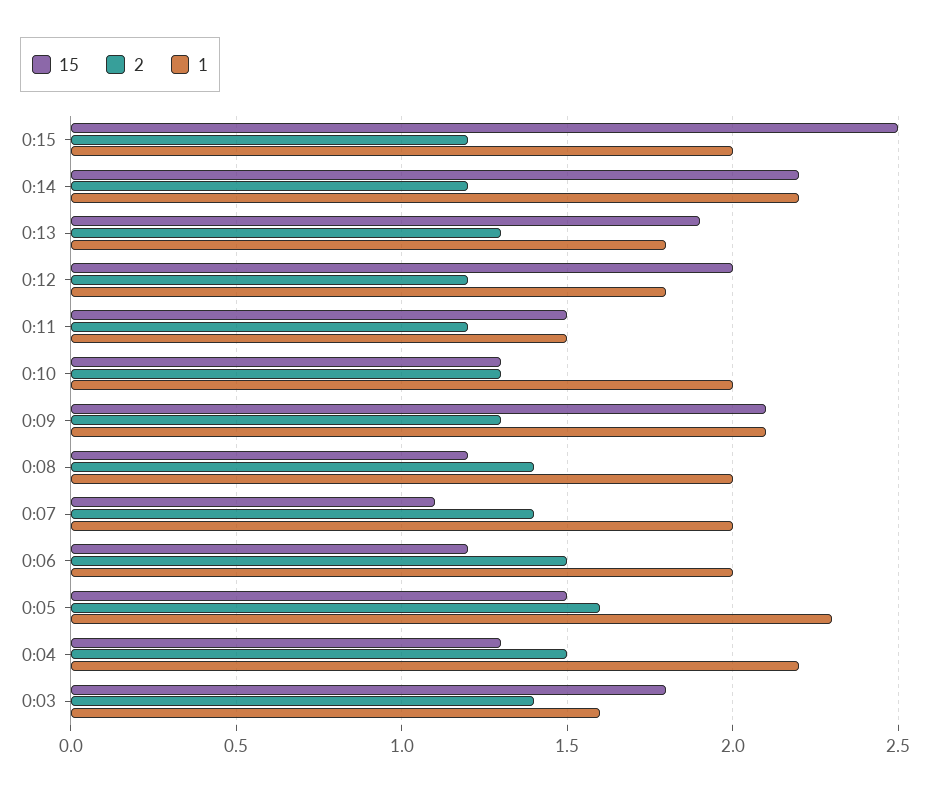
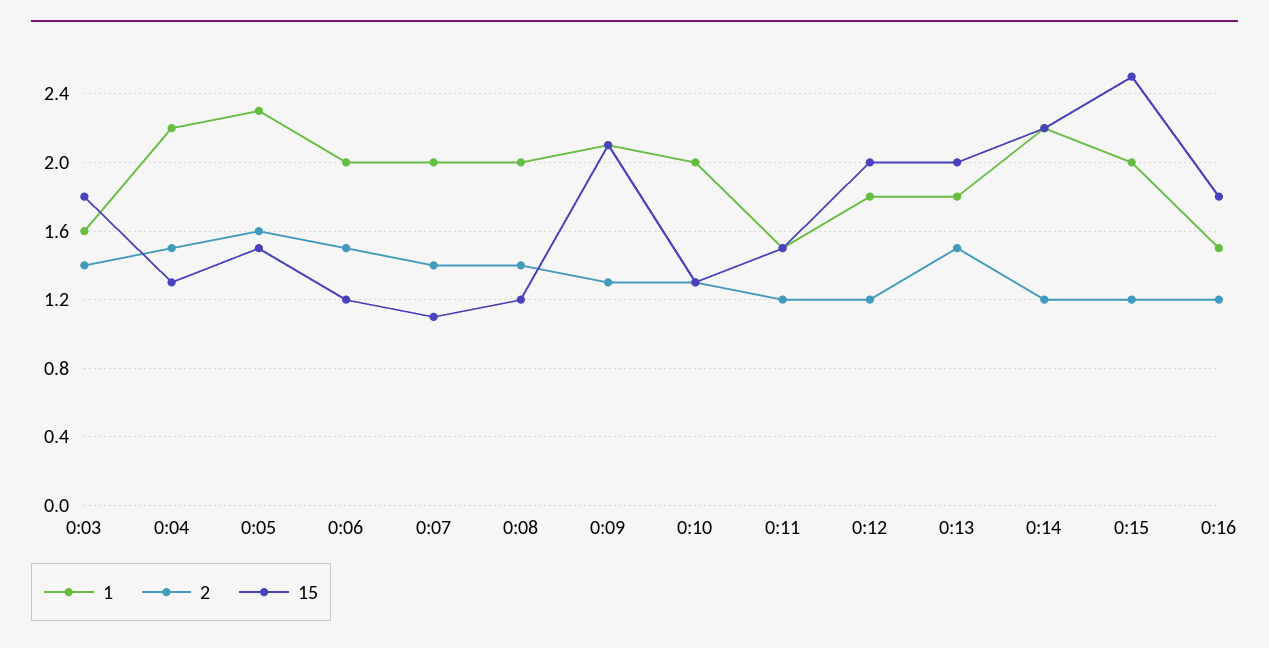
15, 0:13: 1.9 -> 2
2, 0:13: 1.3 -> 1.5
1, 0:16: none -> 1.5
2, 0:16: none -> 1.2
15, 0:16: none -> 1.8

